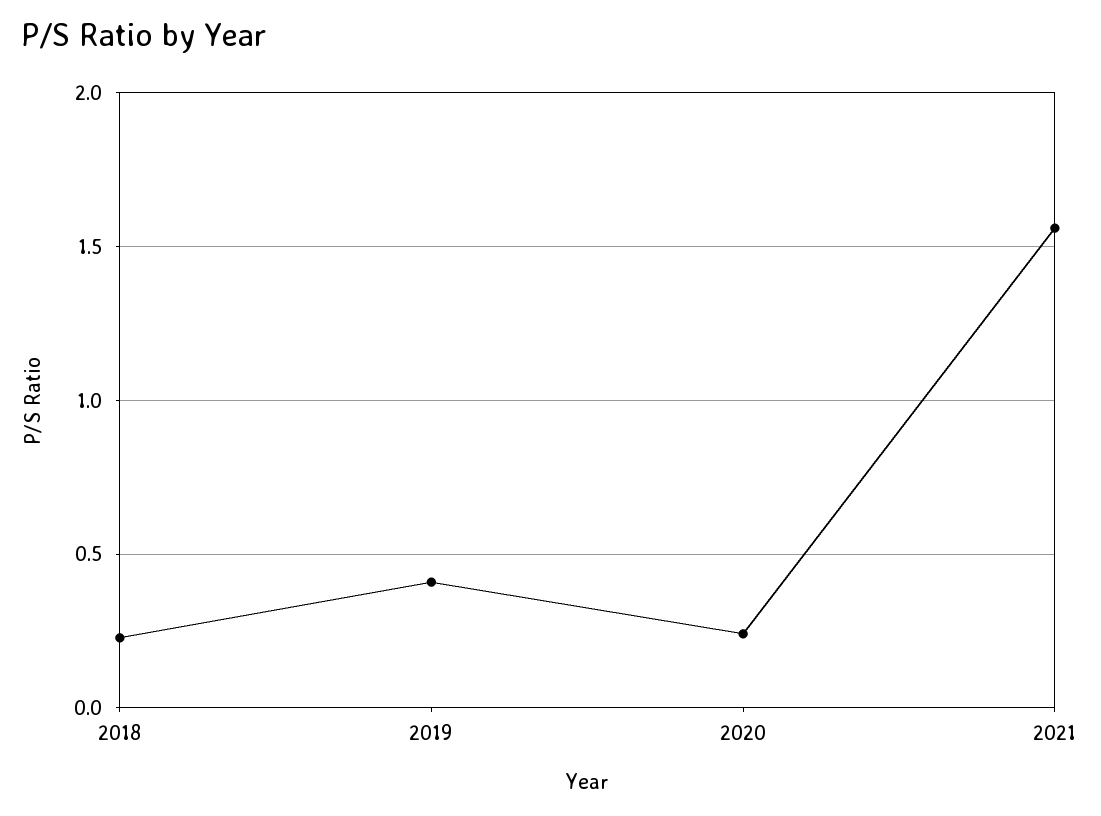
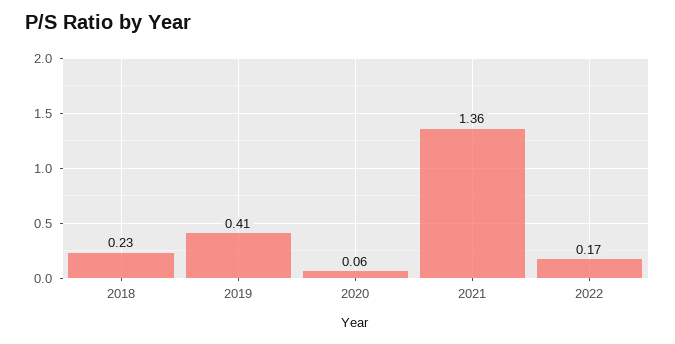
2020: 0.25 -> 0.06
2021: 1.55 -> 1.36
2022: none -> 0.17

